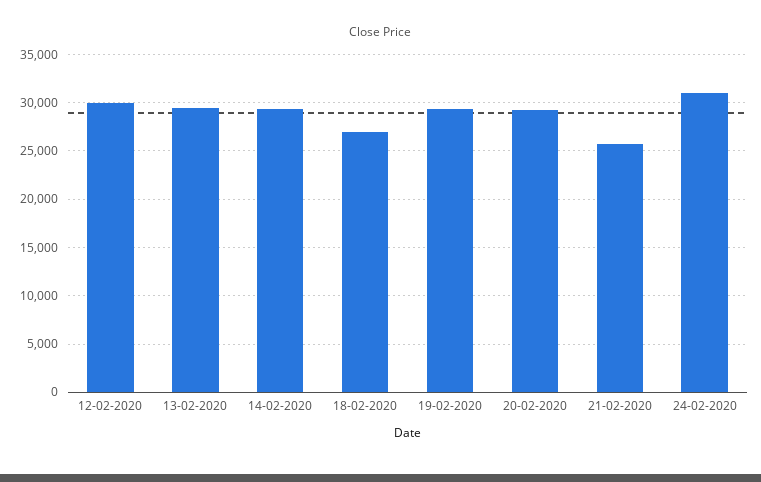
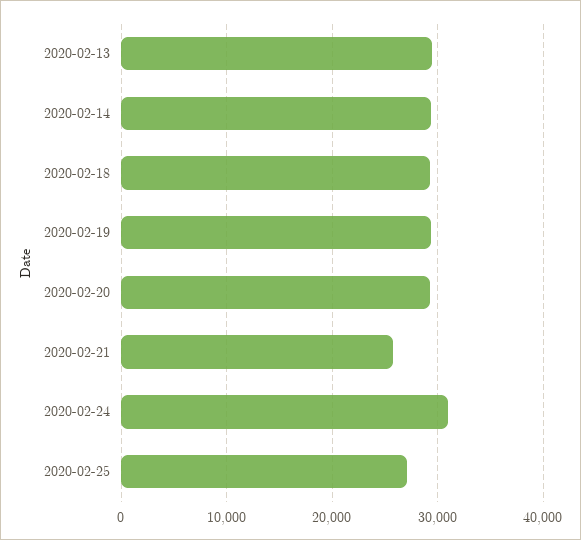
12-02-2020: 30000 -> none
18-02-2020: 27000 -> 29000
2020-02-25: none -> 27000

